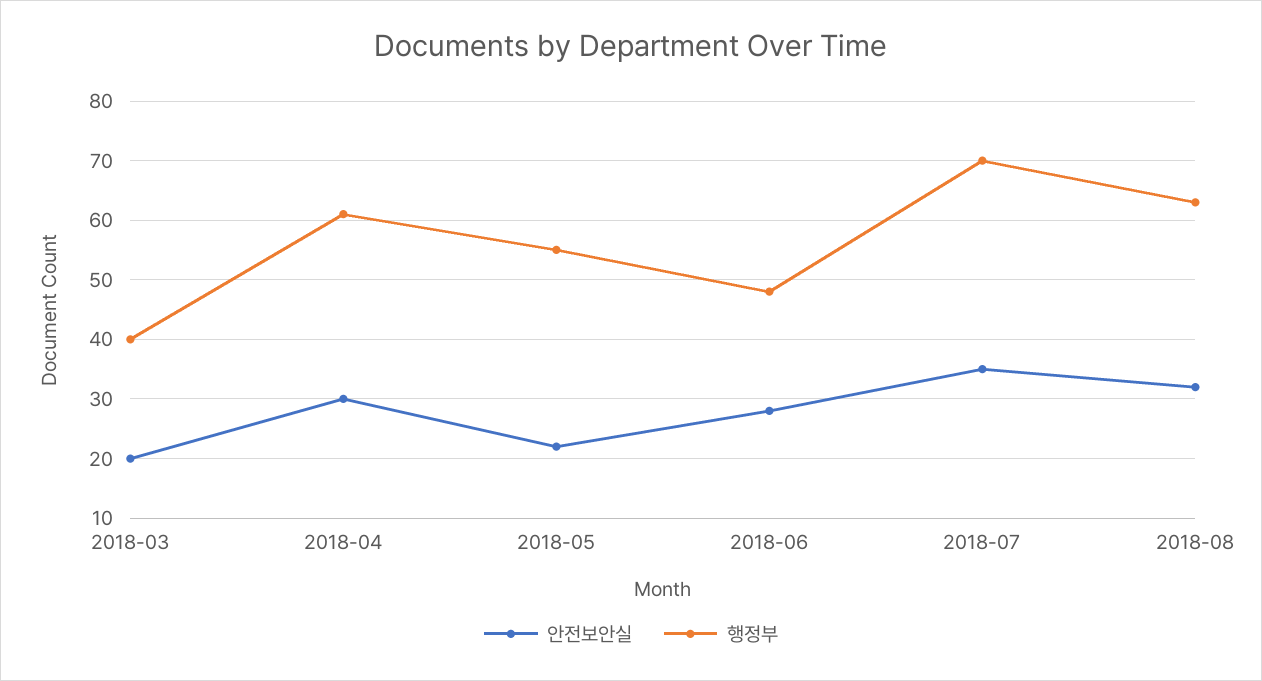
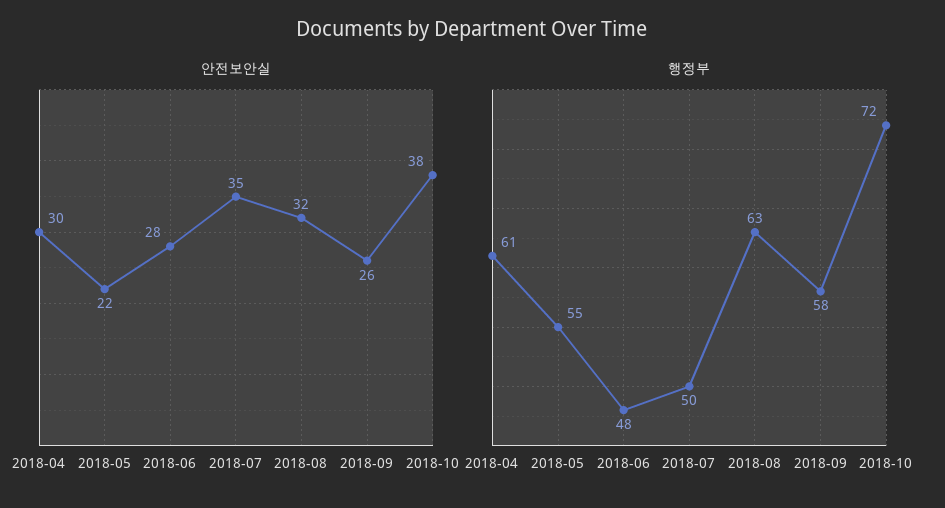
안전보안실, 2018-03: 20 -> none
행정부, 2018-03: 40 -> none
행정부, 2018-07: 70 -> 50
안전보안실, 2018-09: none -> 26
안전보안실, 2018-10: none -> 38
행정부, 2018-09: none -> 58
행정부, 2018-10: none -> 72

